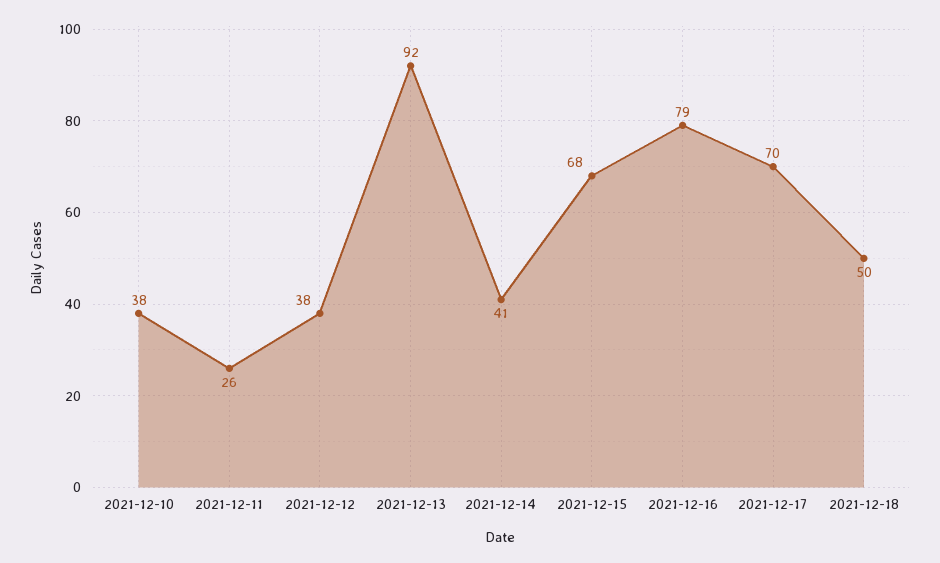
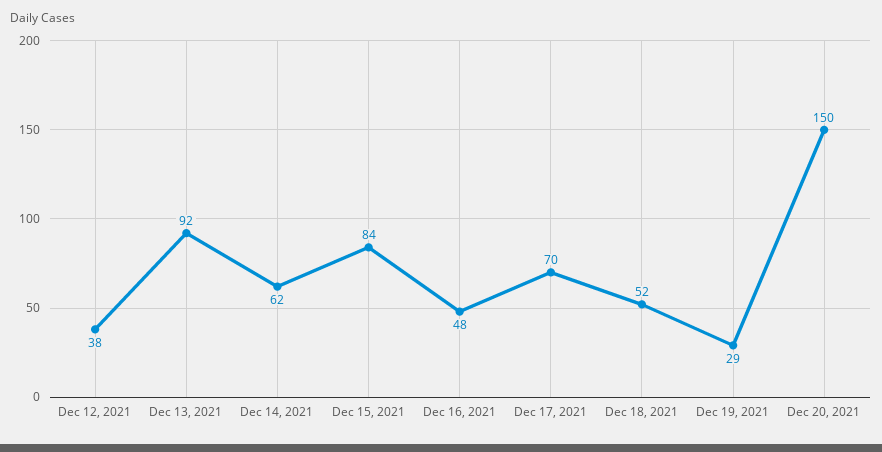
2021-12-10: 38 -> none
2021-12-11: 26 -> none
2021-12-14: 41 -> 62
2021-12-15: 68 -> 84
2021-12-16: 79 -> 48
2021-12-18: 50 -> 52
Dec 19, 2021: none -> 29
Dec 20, 2021: none -> 150

